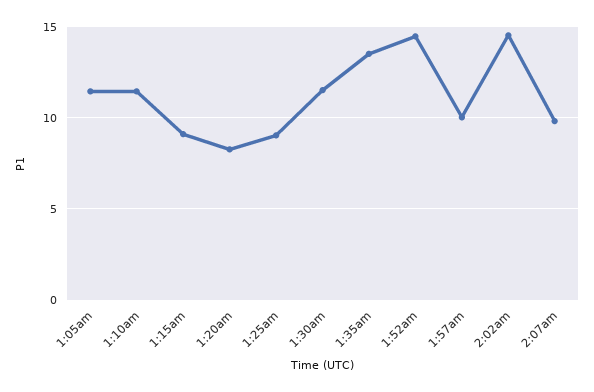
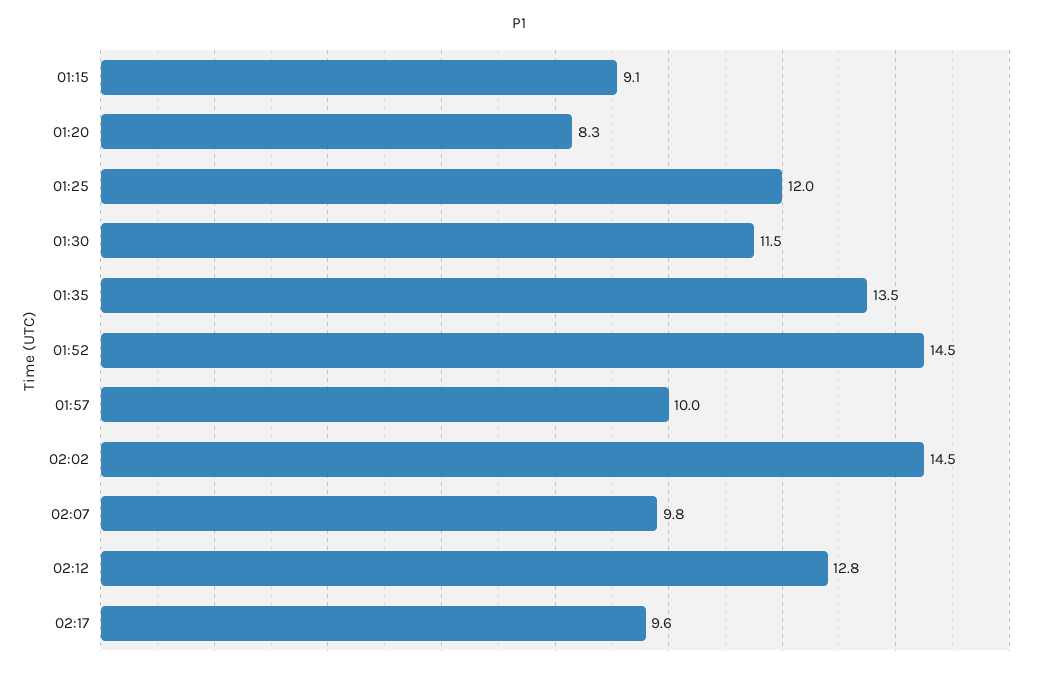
1:05am: 11.5 -> none
1:10am: 11.5 -> none
1:25am: 9 -> 12
02:12: none -> 12.8
02:17: none -> 9.6

